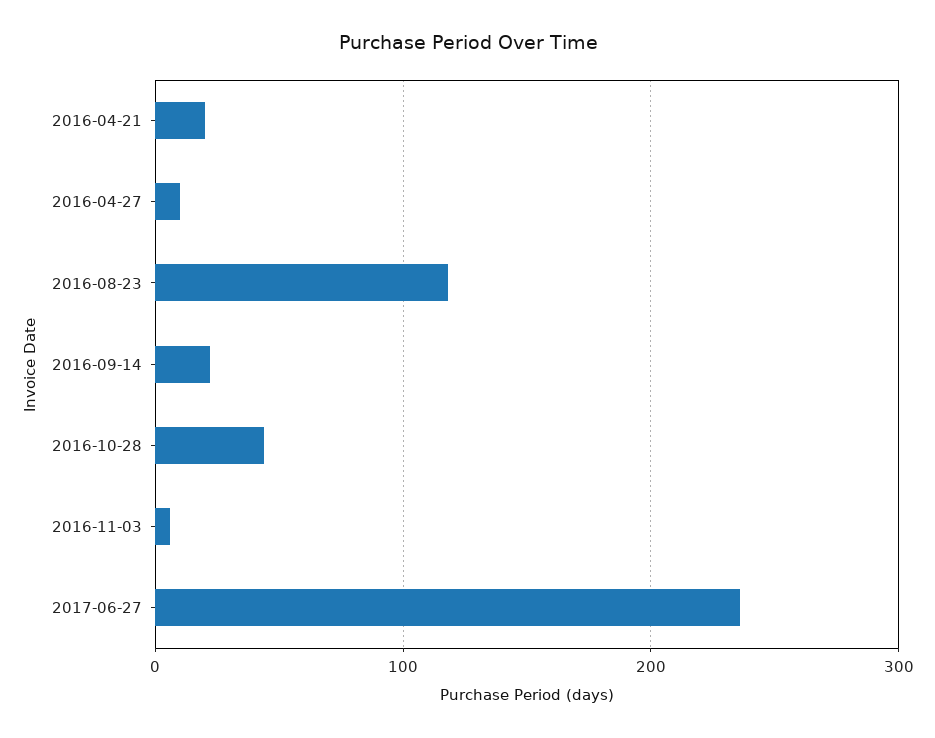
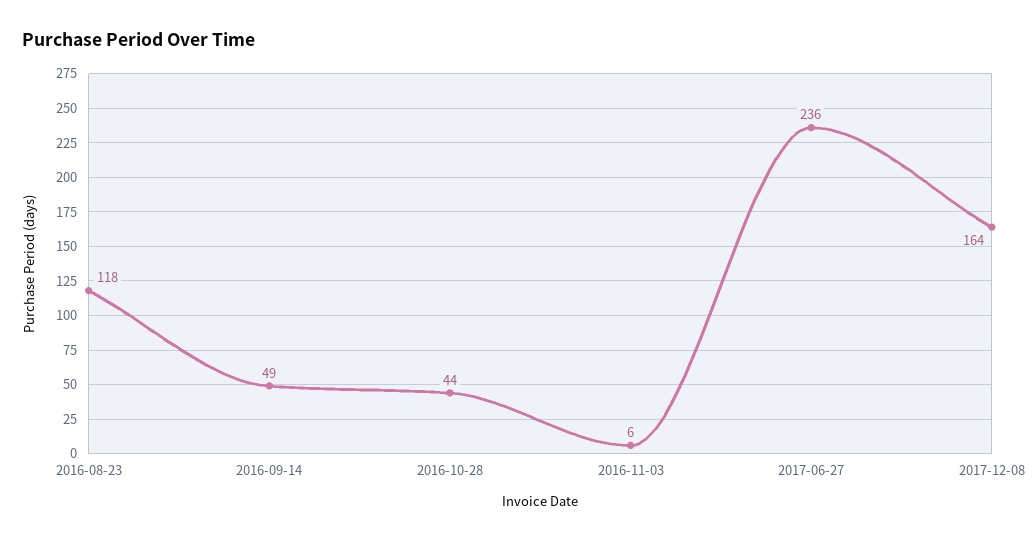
2016-04-21: 20 -> none
2016-04-27: 10 -> none
2016-09-14: 20 -> 49
2017-12-08: none -> 164

